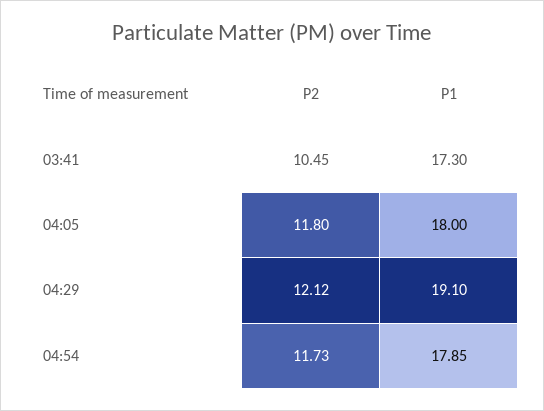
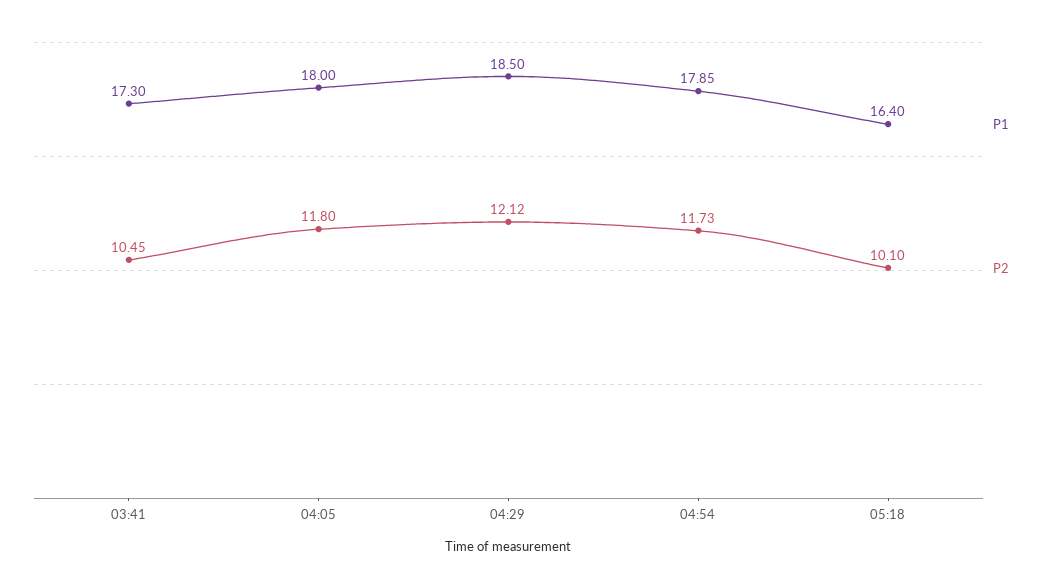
P1, 04:29: 19.1 -> 18.5
P1, 05:18: none -> 16.4
P2, 05:18: none -> 10.1

